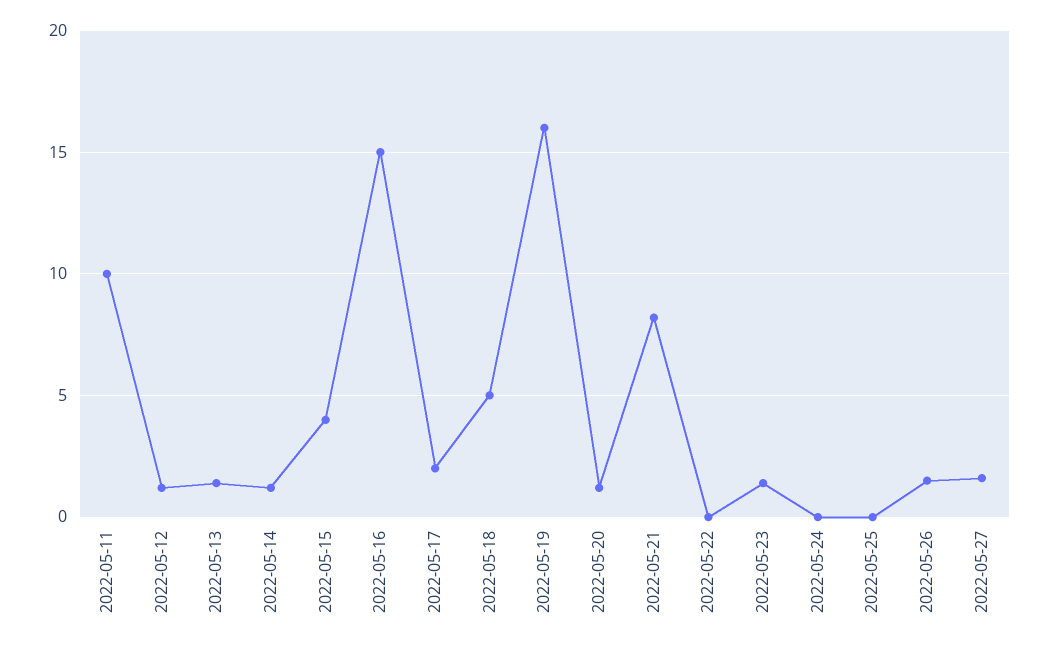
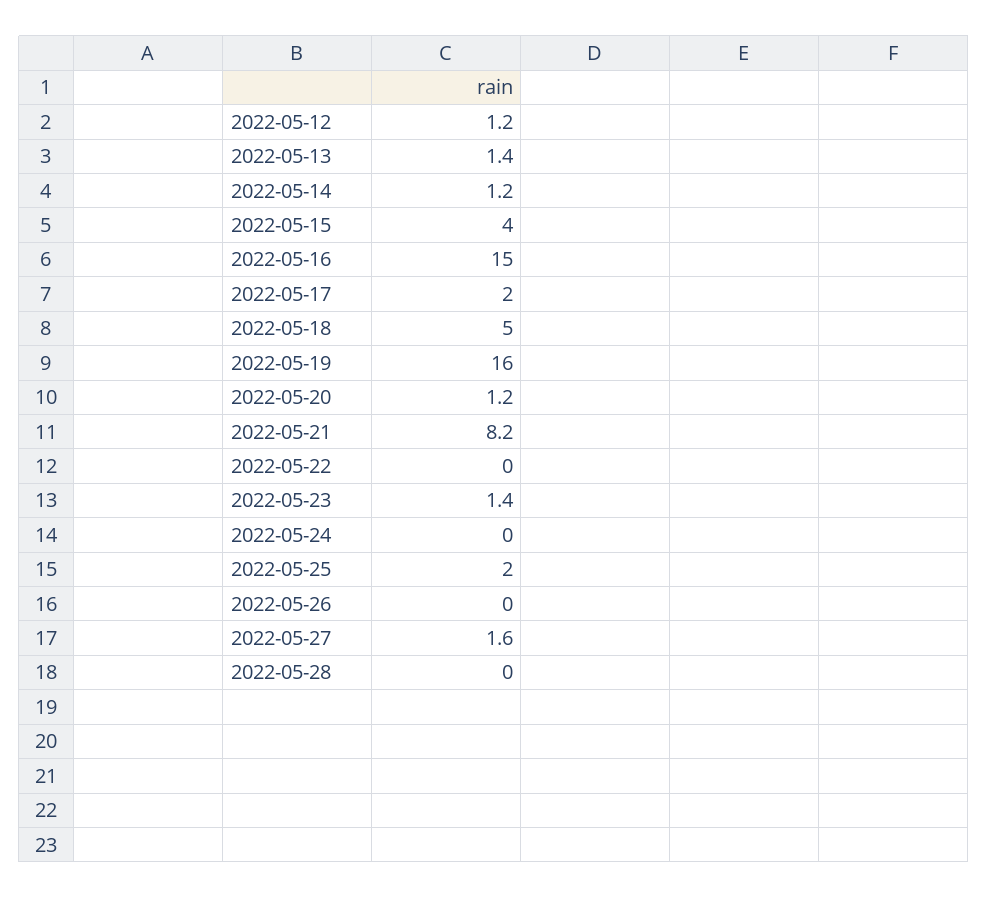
2022-05-11: 10 -> none
2022-05-25: 0 -> 2
2022-05-26: 1.5 -> 0
2022-05-28: none -> 0

